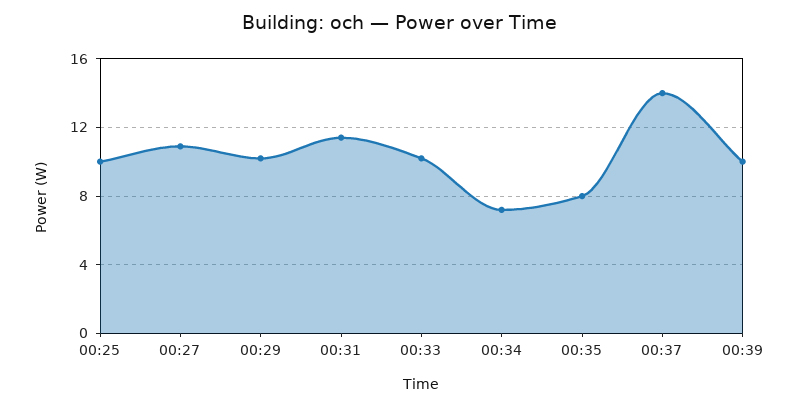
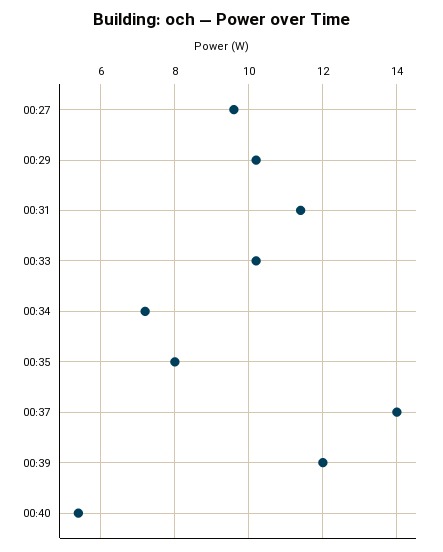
00:25: 10 -> none
00:27: 11 -> 9.5
00:39: 10 -> 12
00:40: none -> 5.5

